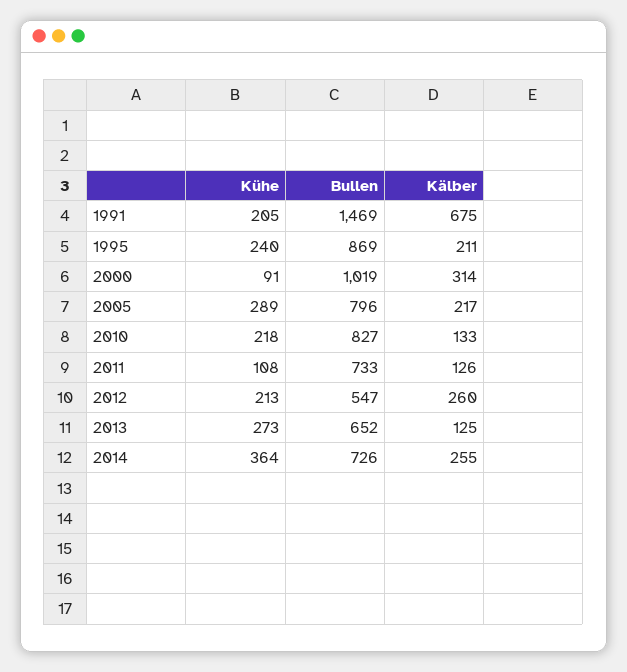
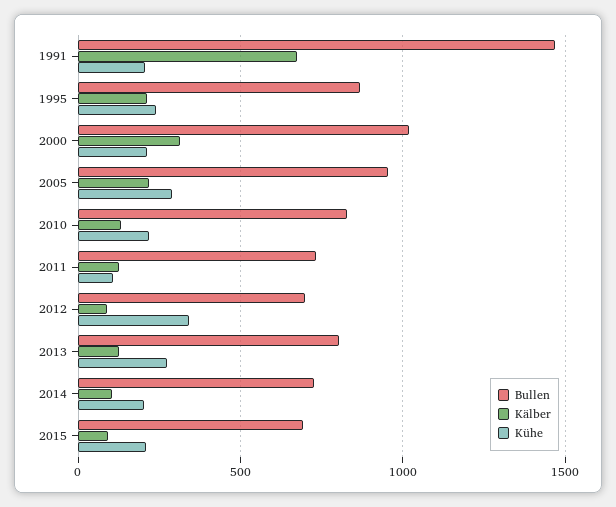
Kühe, 2000: 91 -> 200
Bullen, 2005: 796 -> 950
Kühe, 2012: 213 -> 350
Bullen, 2012: 547 -> 700
Kälber, 2012: 260 -> 100
Bullen, 2013: 652 -> 800
Kühe, 2014: 364 -> 200
Kälber, 2014: 255 -> 100
Bullen, 2015: none -> 700
Kälber, 2015: none -> 100
Kühe, 2015: none -> 200

